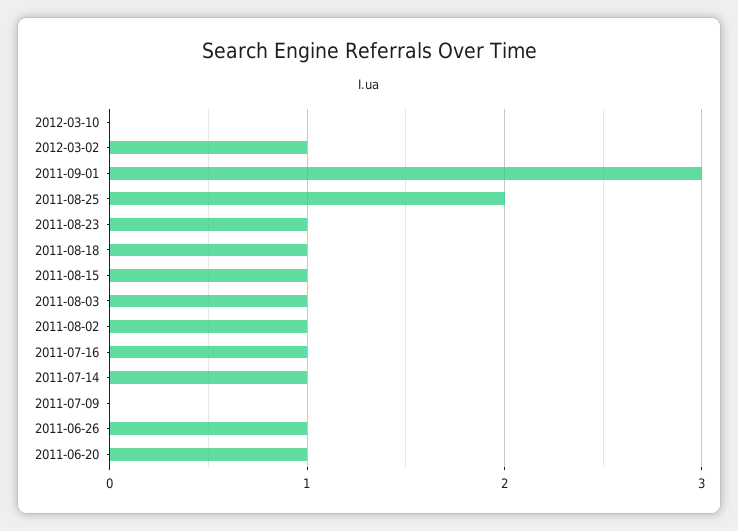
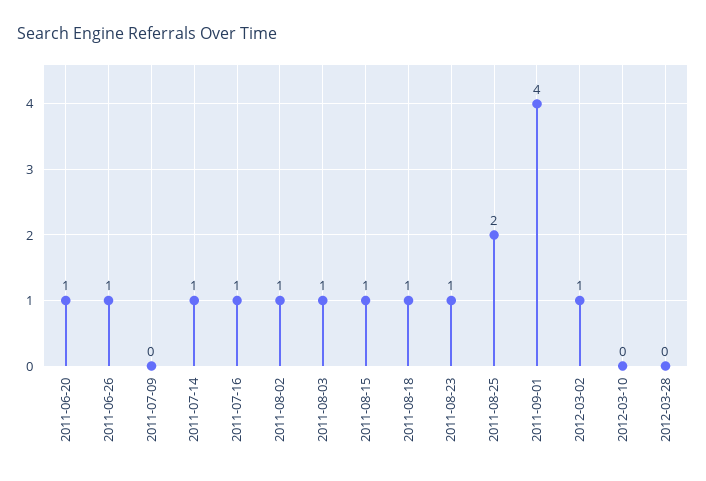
2011-09-01: 3 -> 4
2012-03-28: none -> 0

